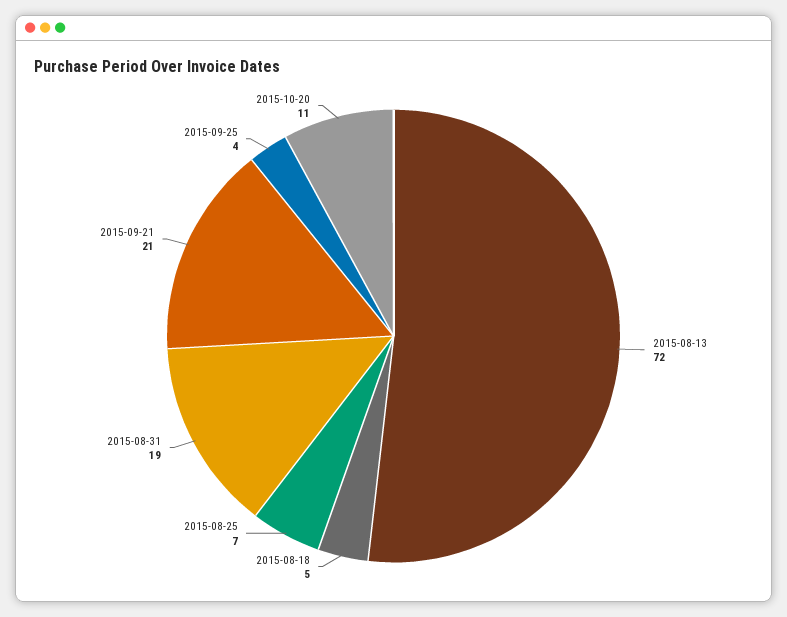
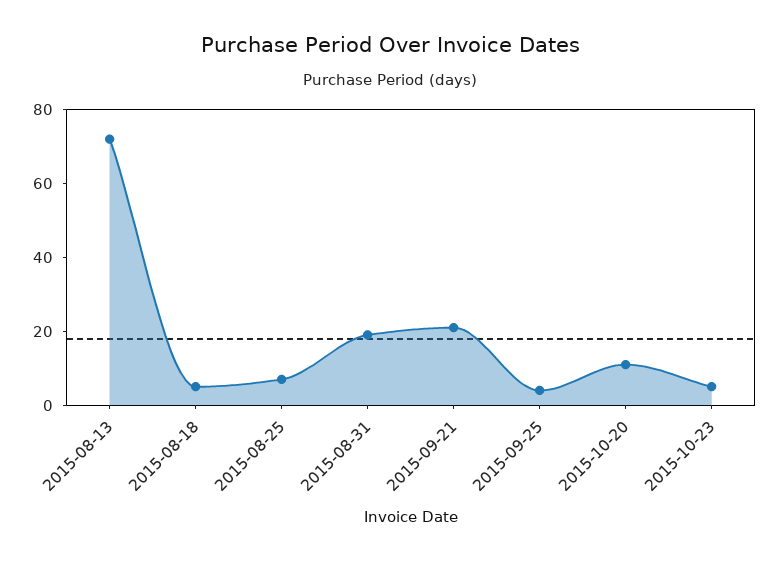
2015-10-23: none -> 5

